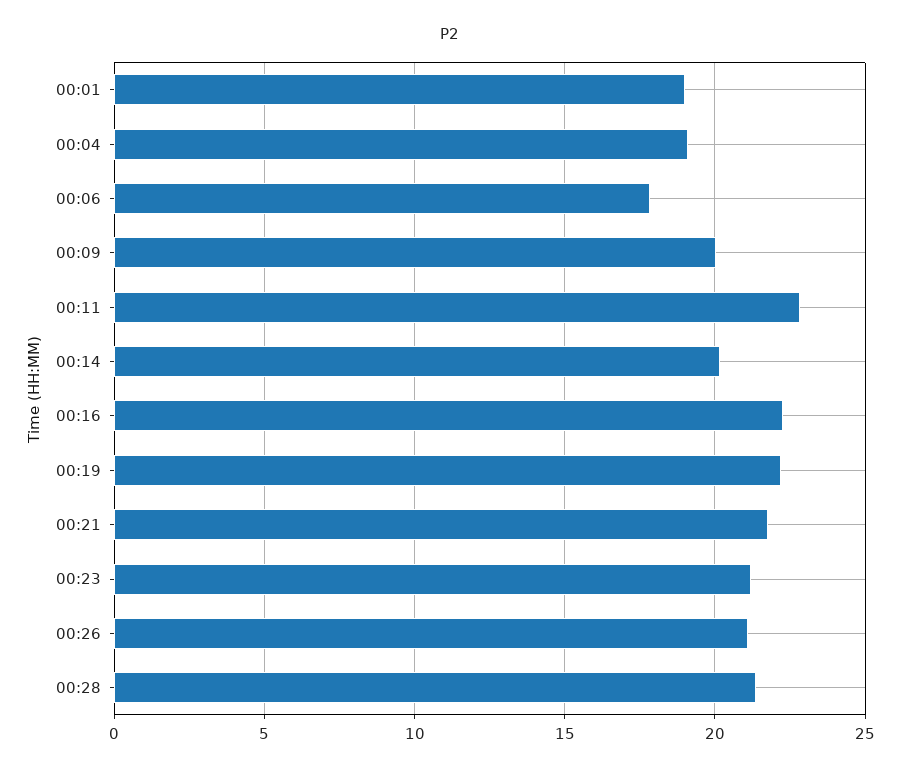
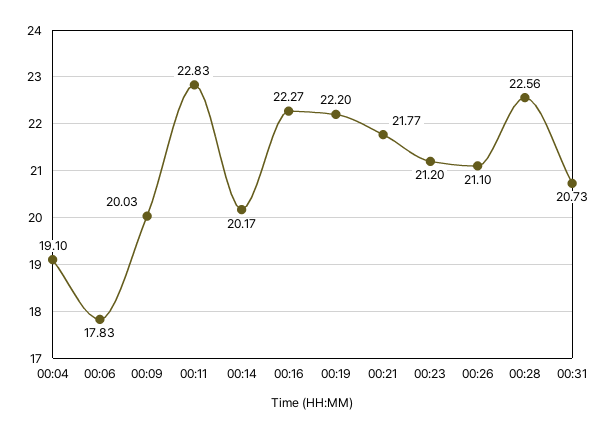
00:01: 19 -> none
00:28: 21.5 -> 22.56
00:31: none -> 20.73

